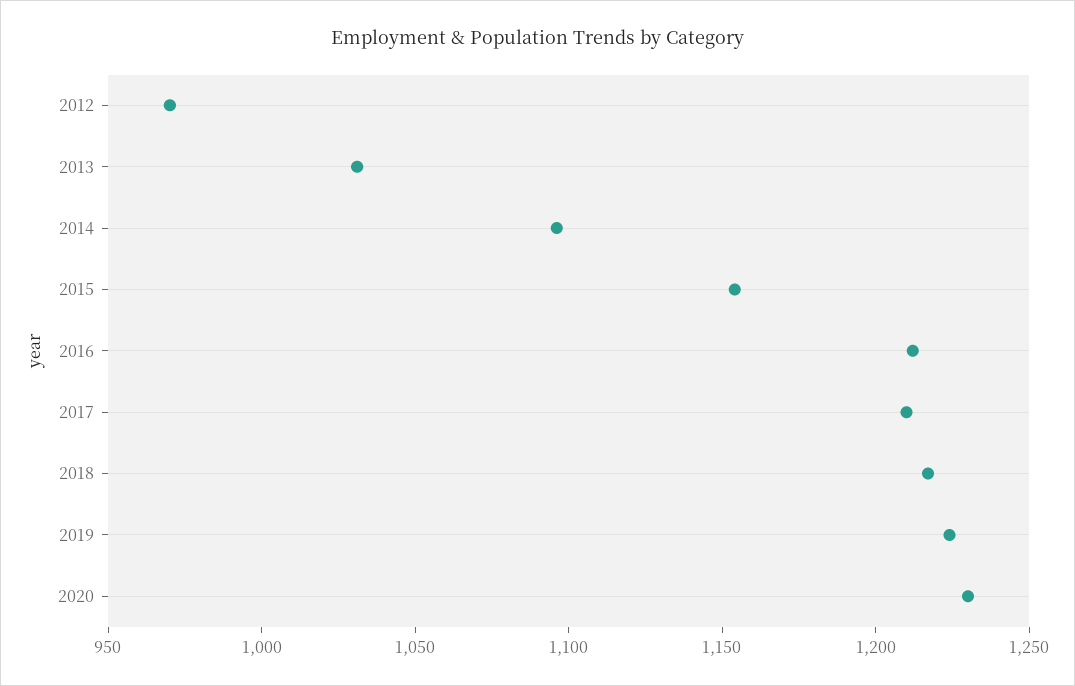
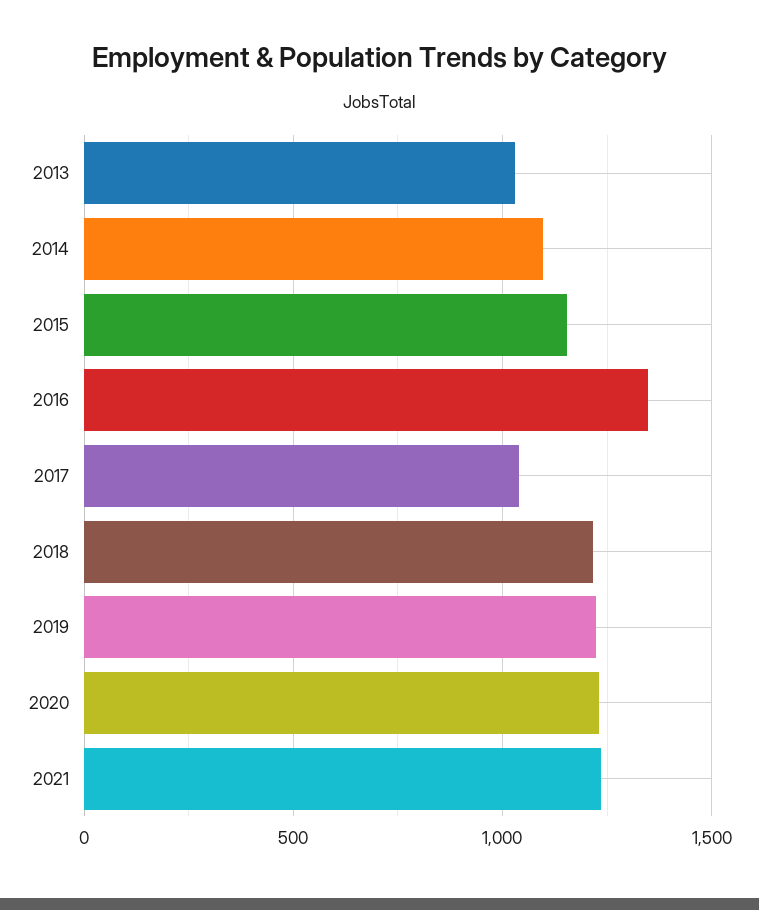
2012: 970 -> none
2016: 1210 -> 1350
2017: 1210 -> 1050
2021: none -> 1250

